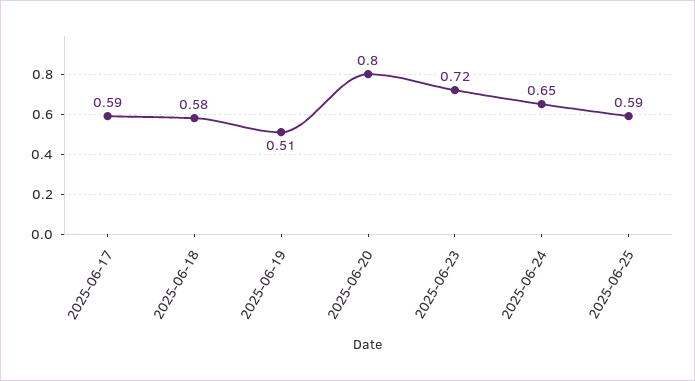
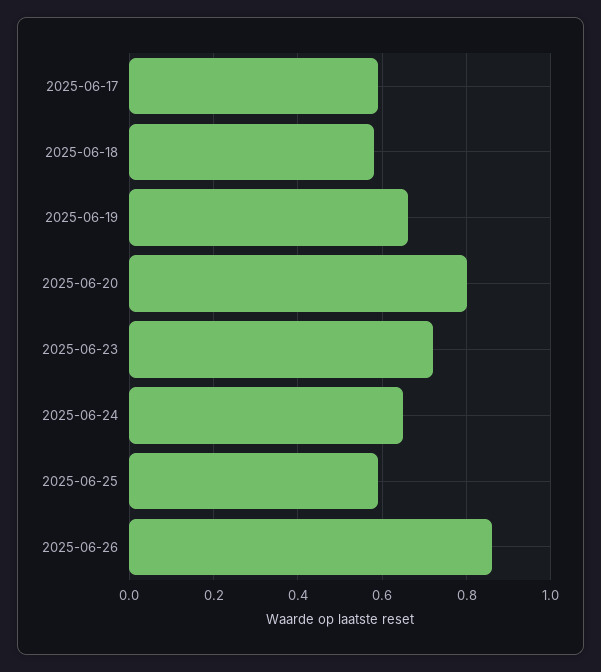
2025-06-19: 0.51 -> 0.65
2025-06-26: none -> 0.85

